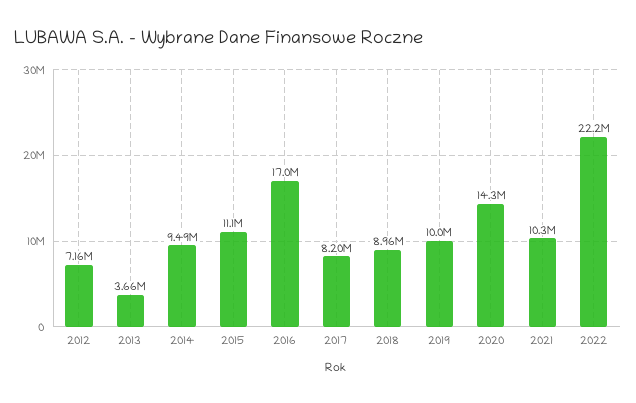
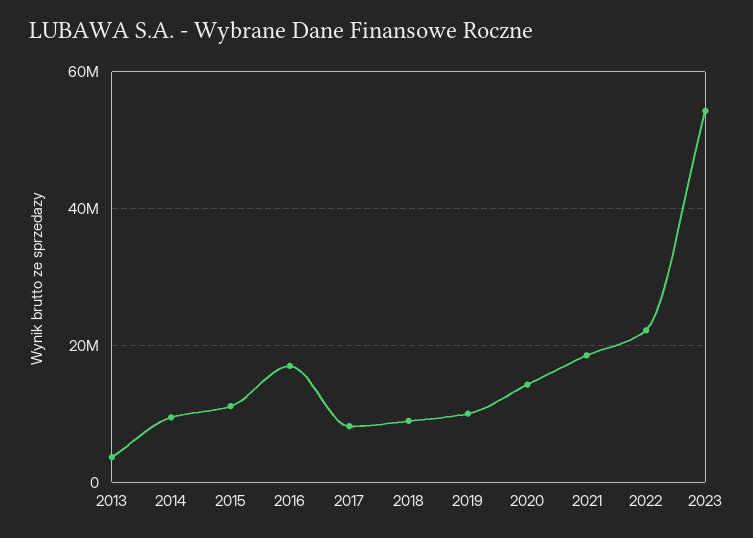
2012: 7160000 -> none
2021: 10300000 -> 18000000
2023: none -> 54000000

